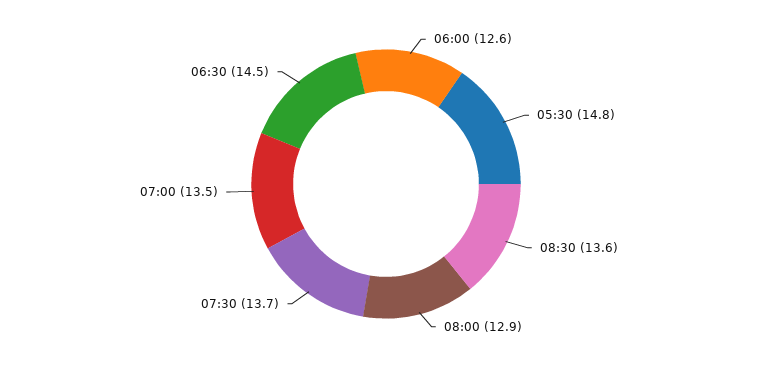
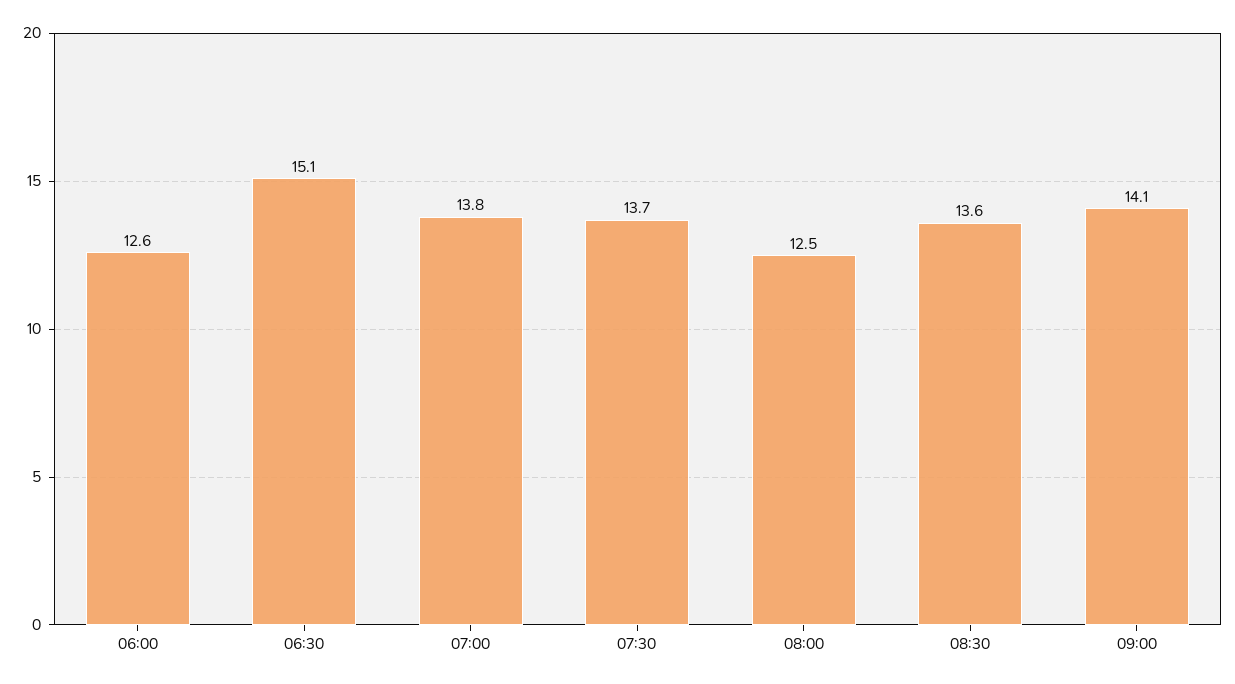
05:30: 14.8 -> none
08:00: 12.9 -> 12.5
07:00: 13.5 -> 13.8
06:30: 14.5 -> 15.1
09:00: none -> 14.1

